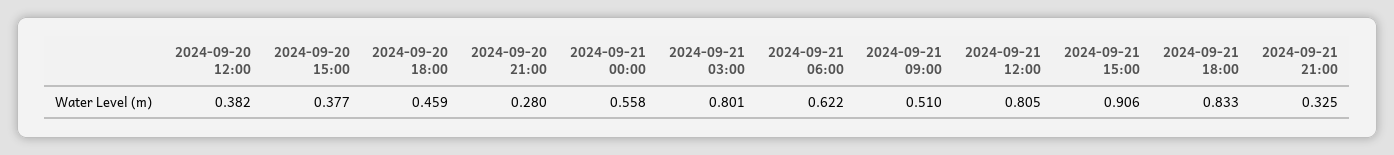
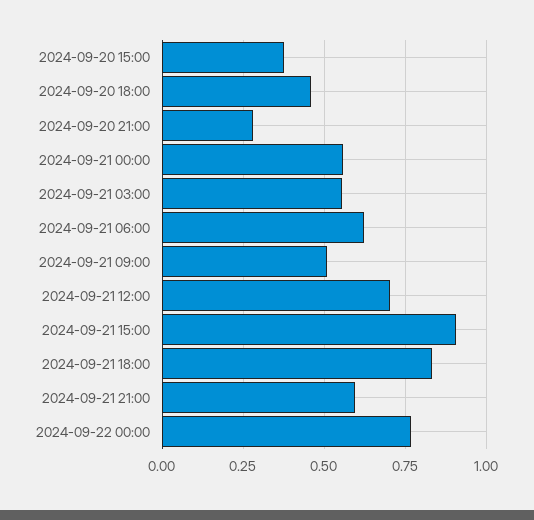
2024-09-20 12:00: 0.382 -> none
2024-09-21 03:00: 0.801 -> 0.55
2024-09-21 12:00: 0.805 -> 0.7
2024-09-21 21:00: 0.325 -> 0.6
2024-09-22 00:00: none -> 0.775

